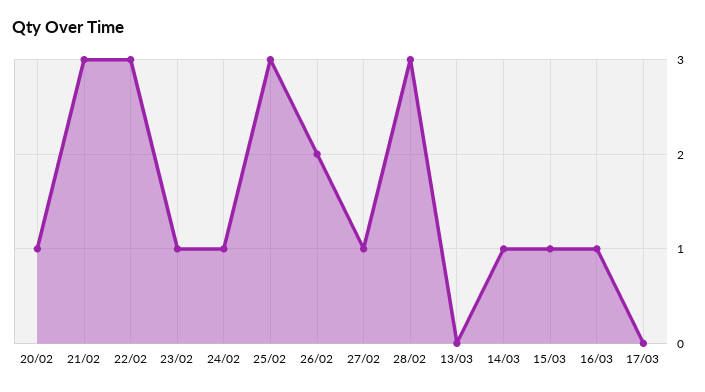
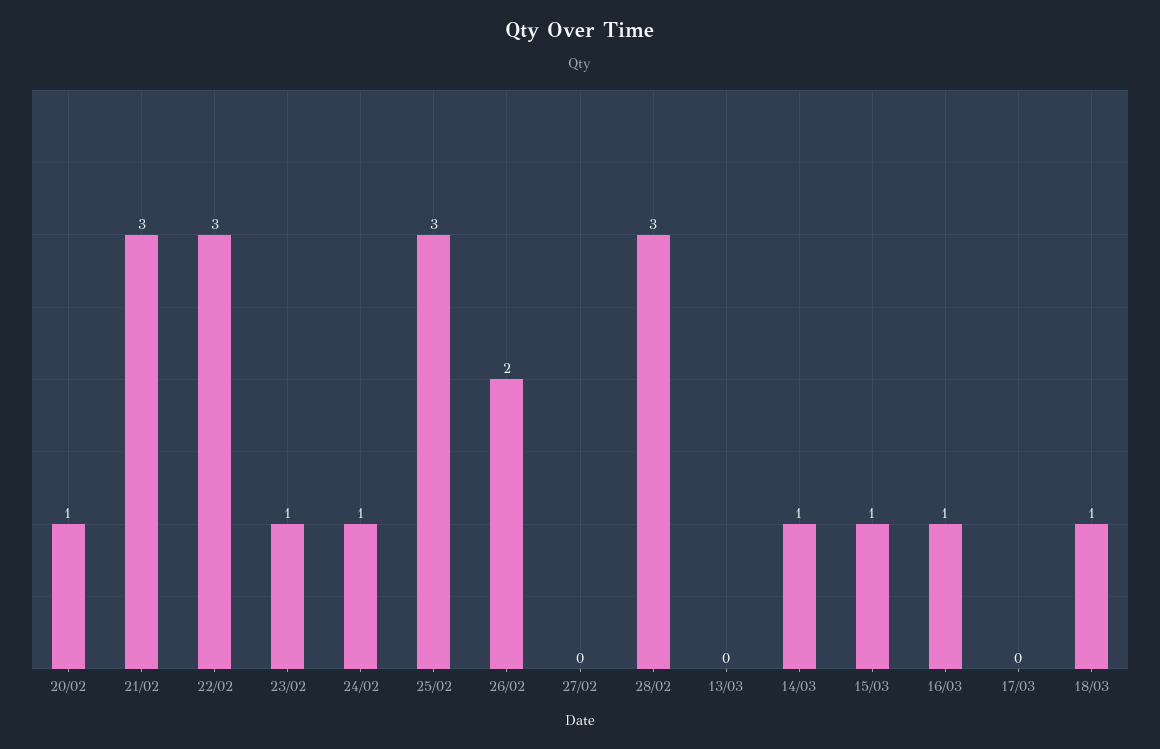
27/02: 1 -> 0
18/03: none -> 1

